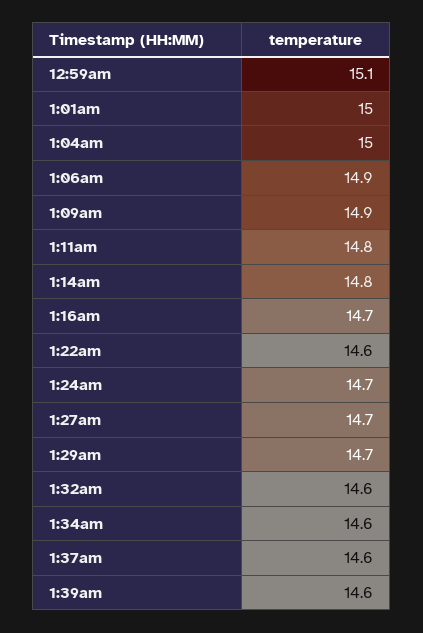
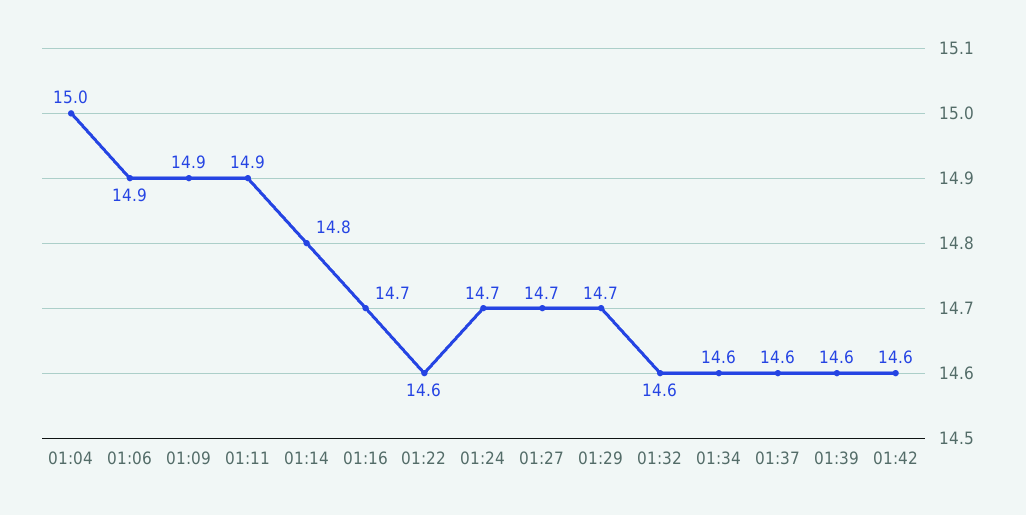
12:59am: 15.1 -> none
1:01am: 15 -> none
1:11am: 14.8 -> 14.9
01:42: none -> 14.6

